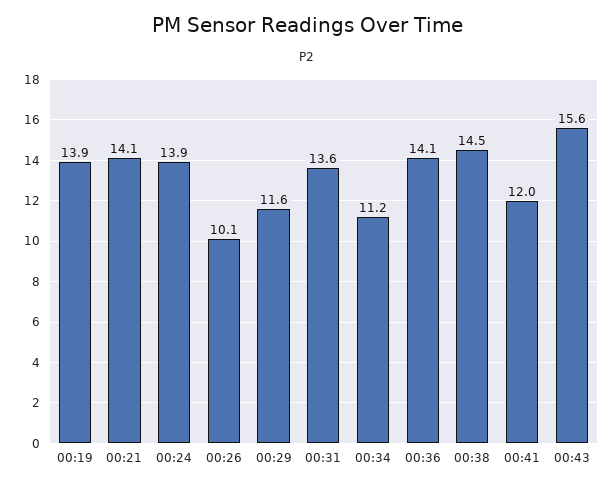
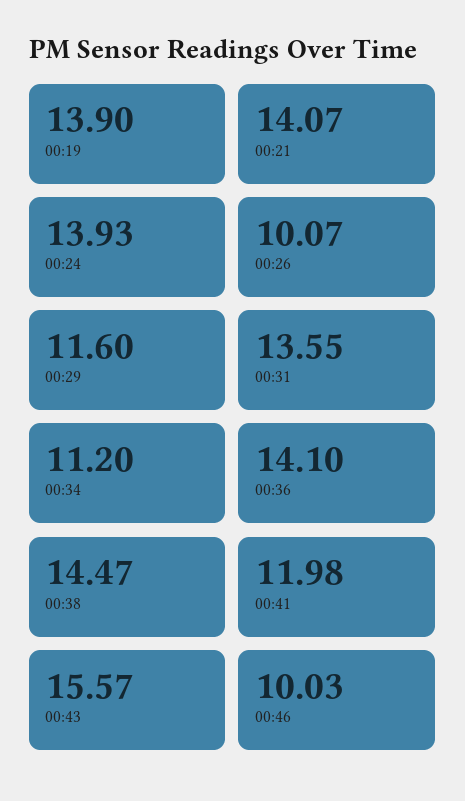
00:46: none -> 10.03

